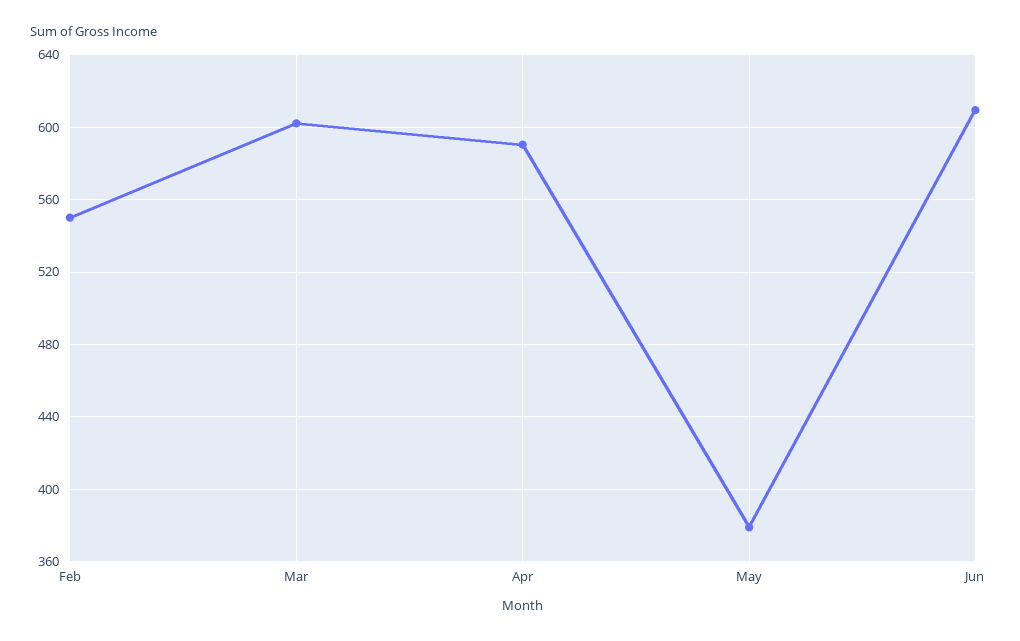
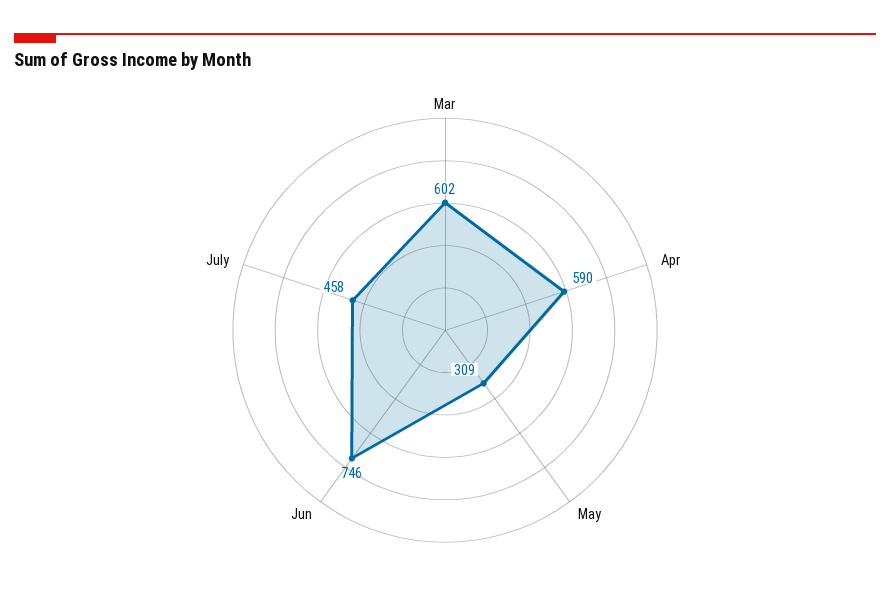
Feb: 550 -> none
May: 380 -> 309
Jun: 610 -> 746
July: none -> 458

